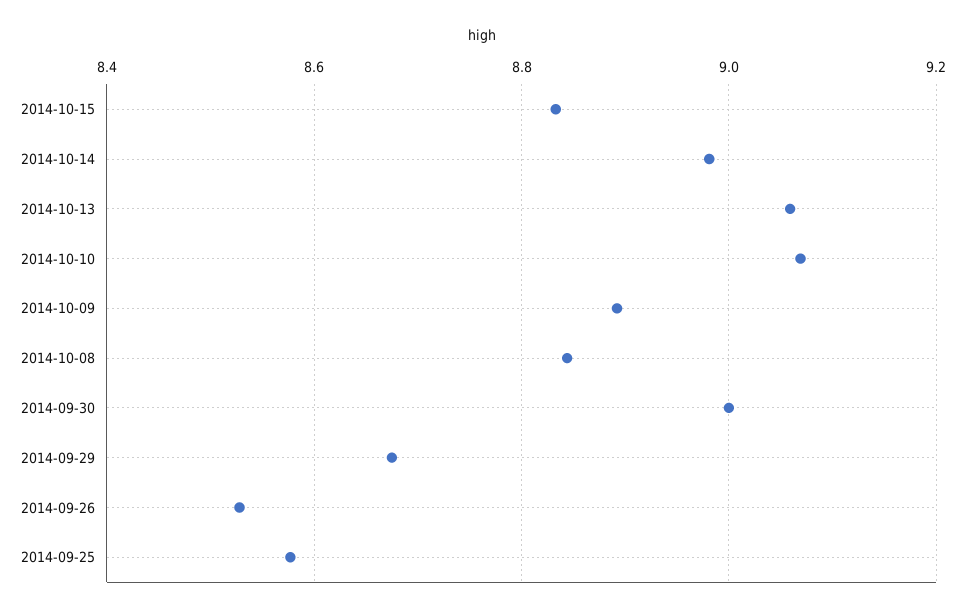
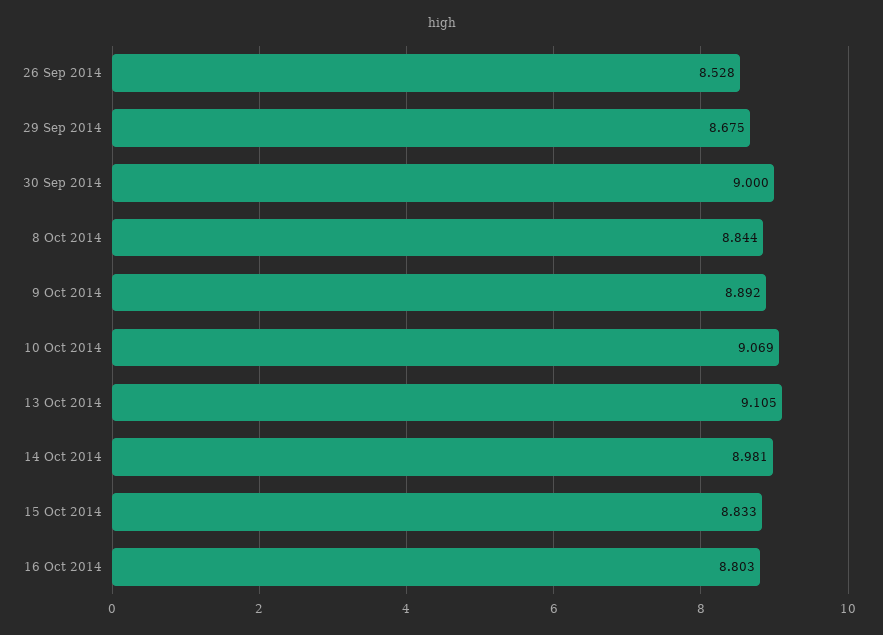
2014-10-13: 9.06 -> 9.105
2014-09-25: 8.58 -> none
16 Oct 2014: none -> 8.803

